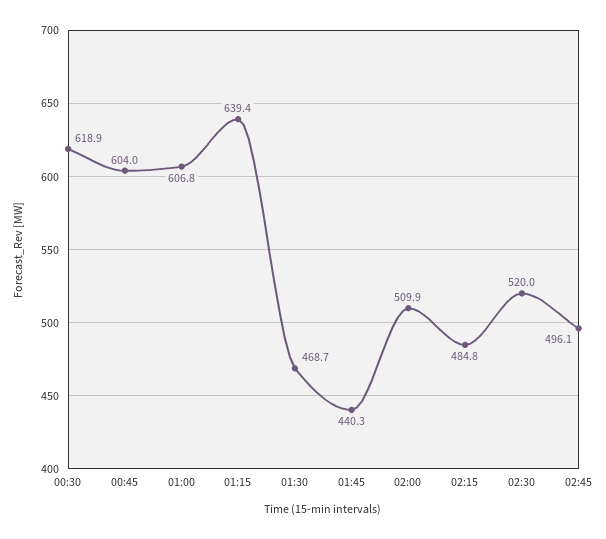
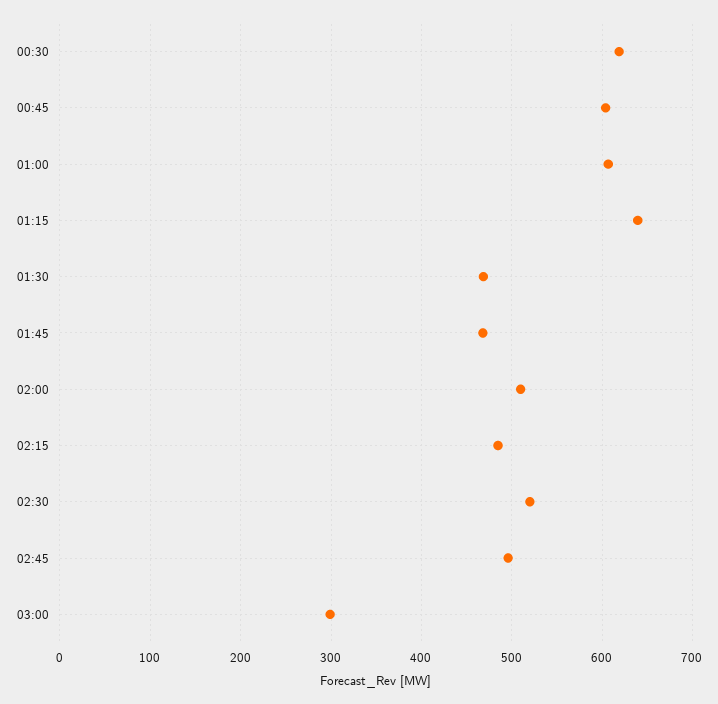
01:45: 440.3 -> 470
03:00: none -> 300

